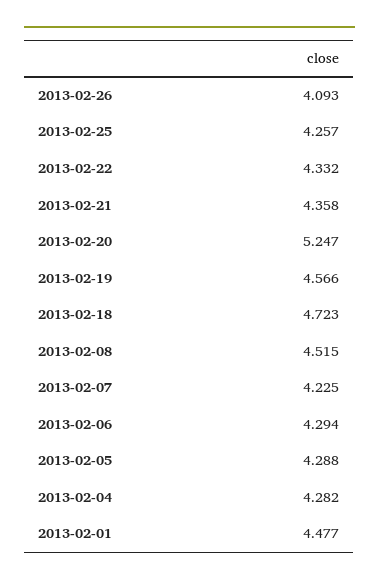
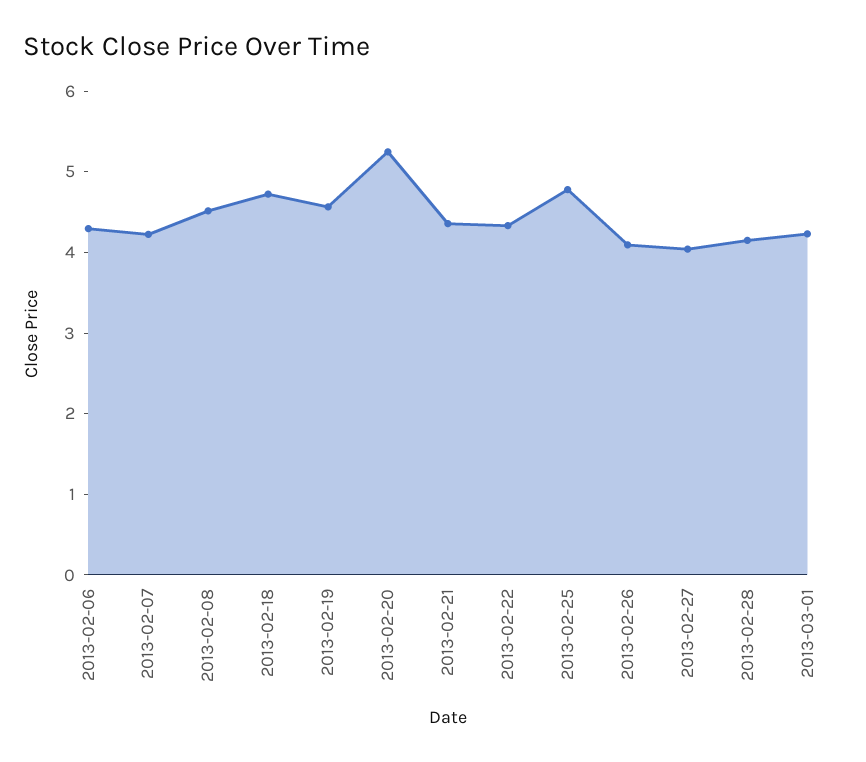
2013-02-25: 4.257 -> 4.8
2013-02-05: 4.288 -> none
2013-02-04: 4.282 -> none
2013-02-01: 4.477 -> none
2013-02-27: none -> 4
2013-02-28: none -> 4.2
2013-03-01: none -> 4.2

